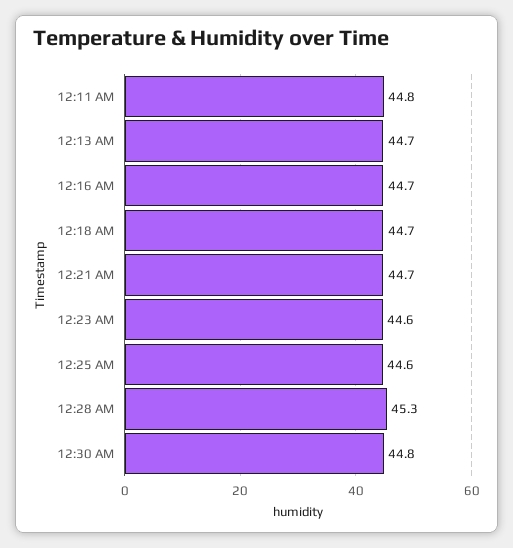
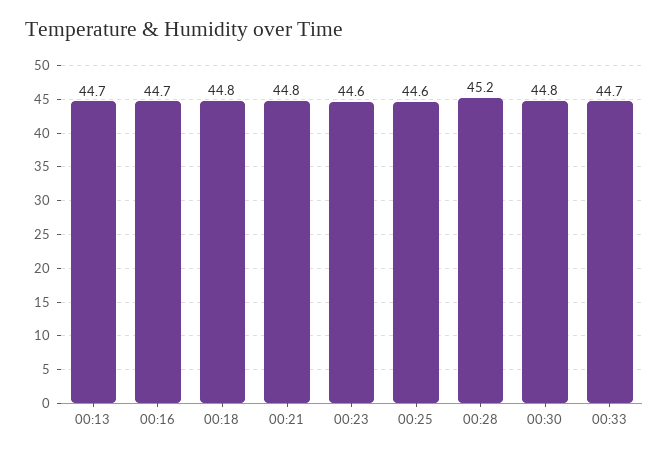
12:11 AM: 44.8 -> none
12:18 AM: 44.7 -> 44.8
12:21 AM: 44.7 -> 44.8
12:28 AM: 45.3 -> 45.2
00:33: none -> 44.7

